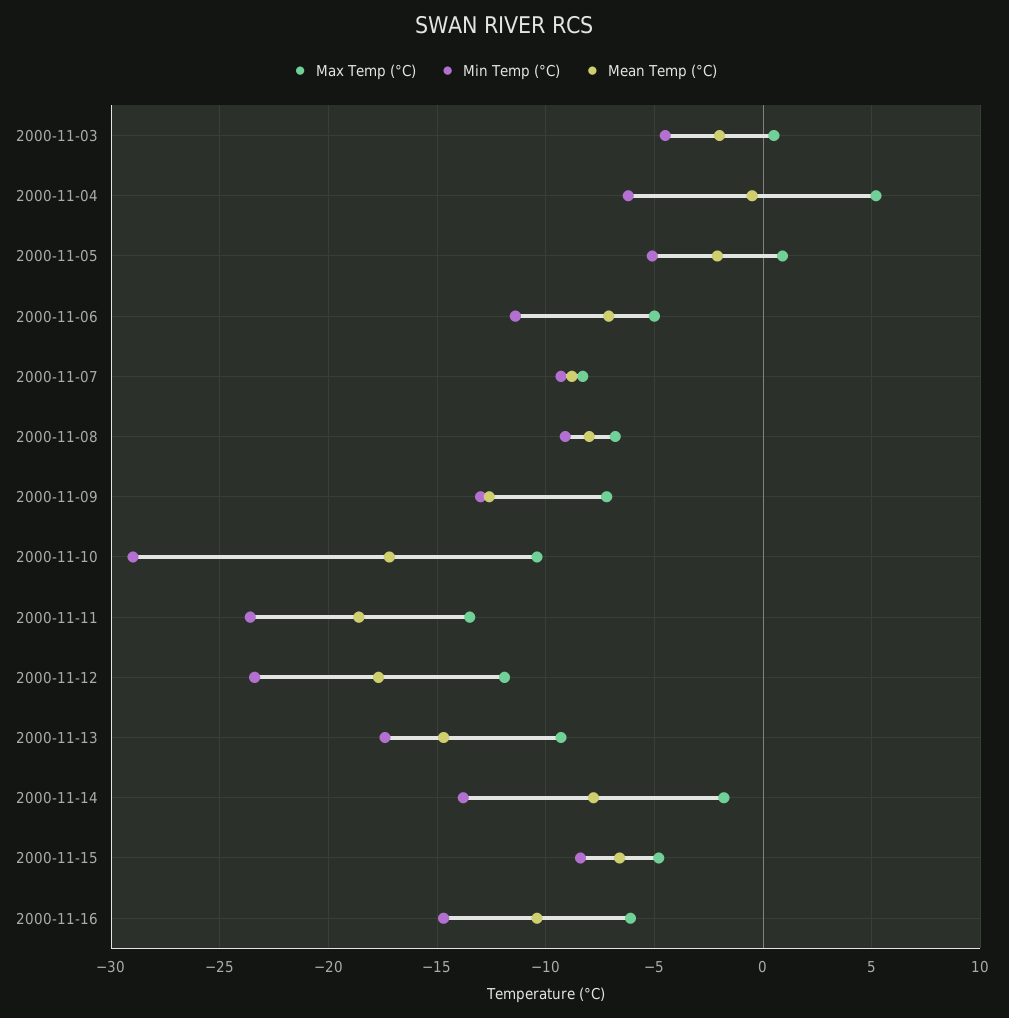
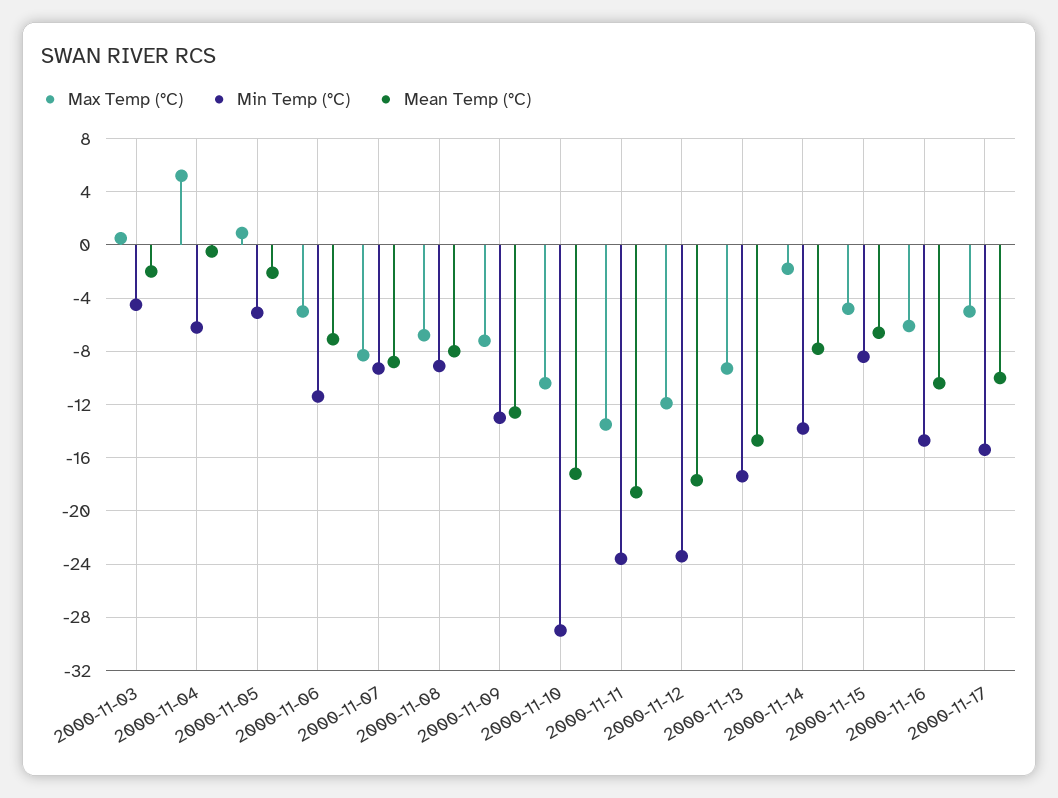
Max Temp (°C), 2000-11-17: none -> -5
Min Temp (°C), 2000-11-17: none -> -15.5
Mean Temp (°C), 2000-11-17: none -> -10

